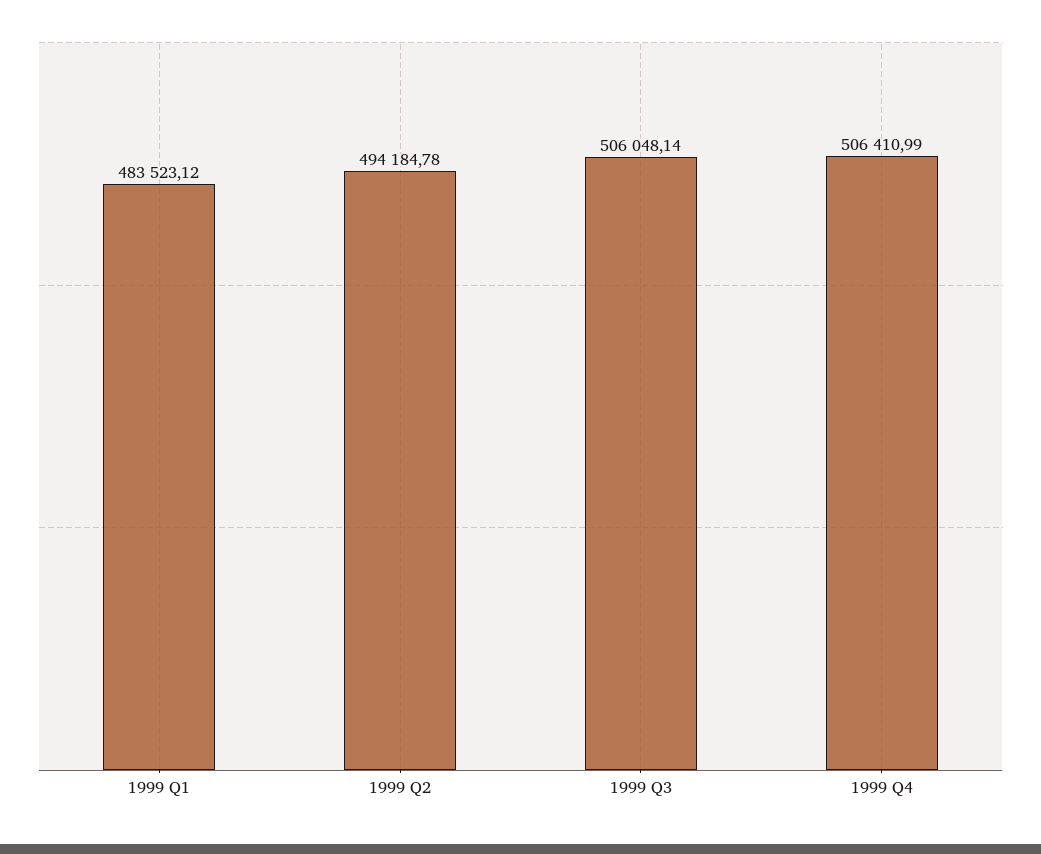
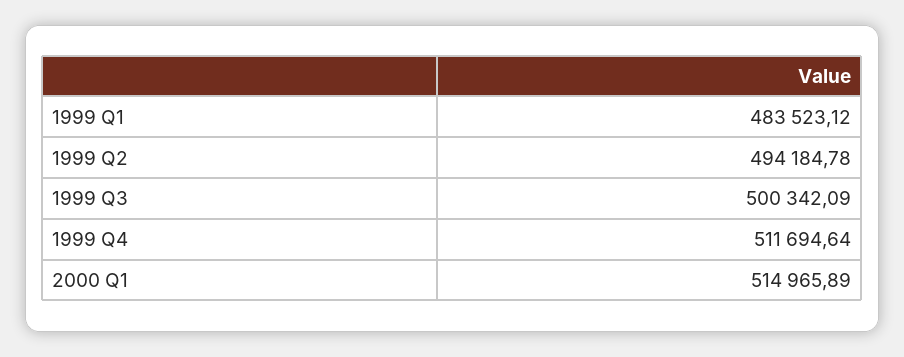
1999 Q3: 506048.14 -> 500342.09
1999 Q4: 506410.99 -> 511694.64
2000 Q1: none -> 514965.89

